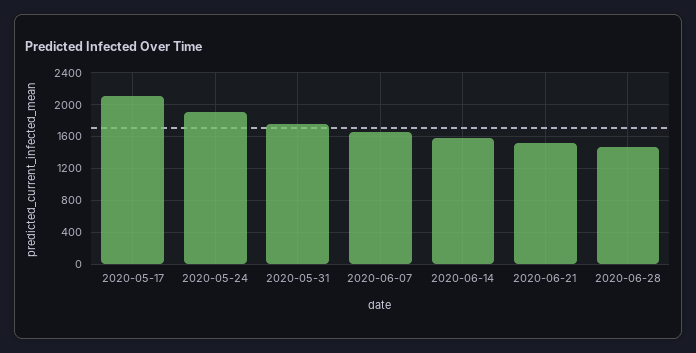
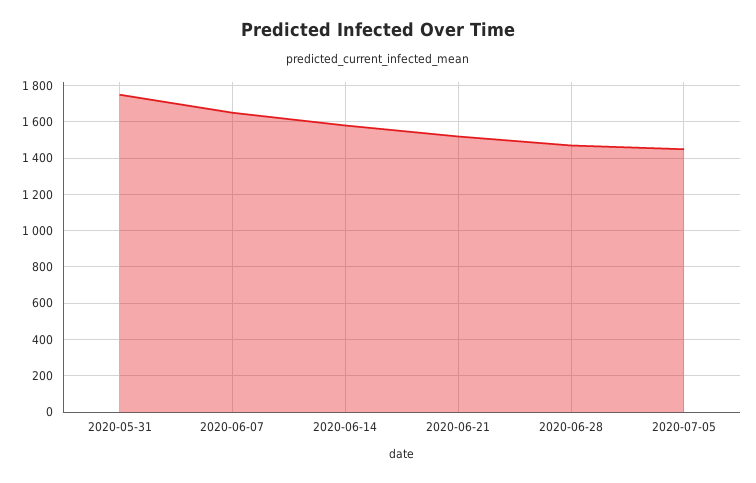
2020-05-17: 2100 -> none
2020-05-24: 1900 -> none
2020-07-05: none -> 1450

